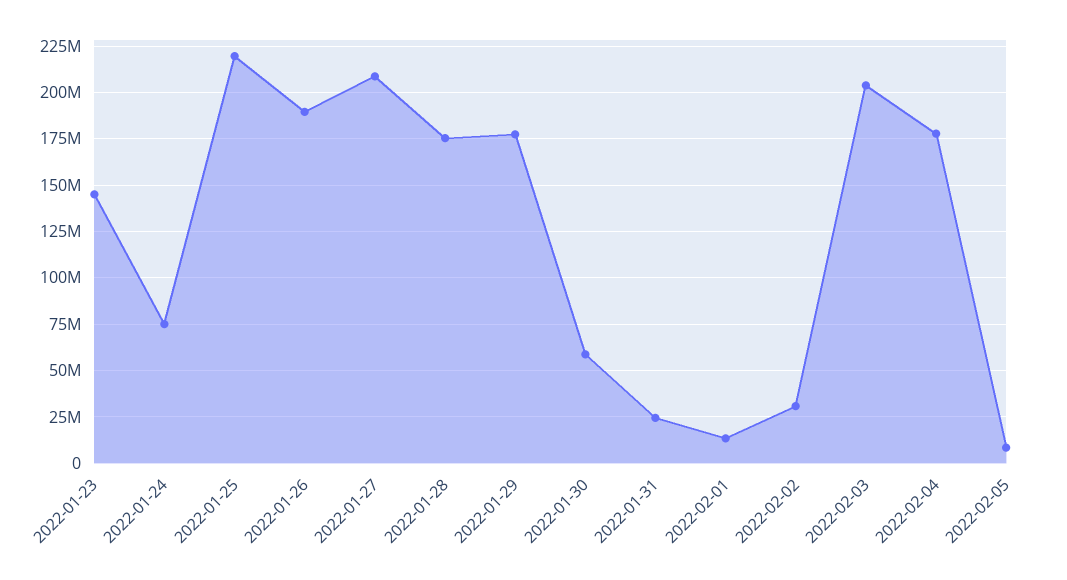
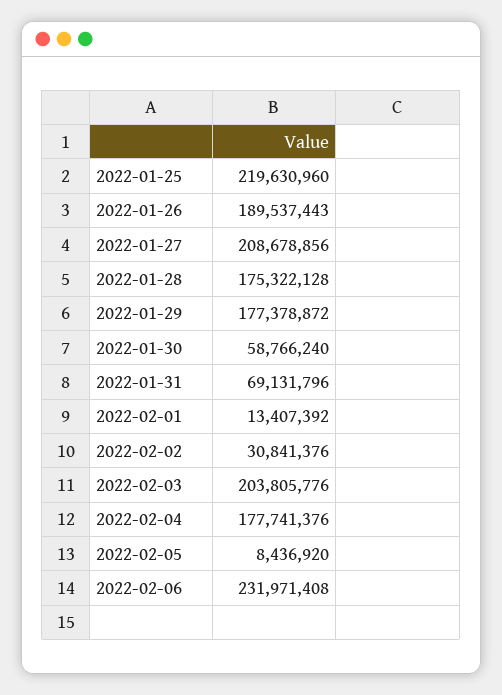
2022-01-23: 145000000 -> none
2022-01-24: 75000000 -> none
2022-01-31: 25000000 -> 69131796
2022-02-06: none -> 231971408

